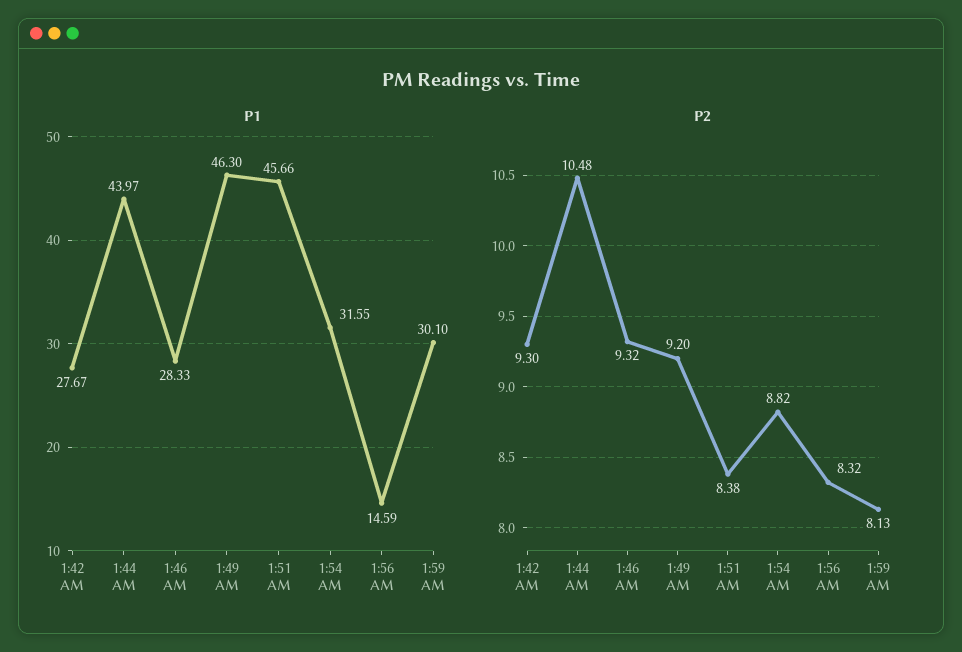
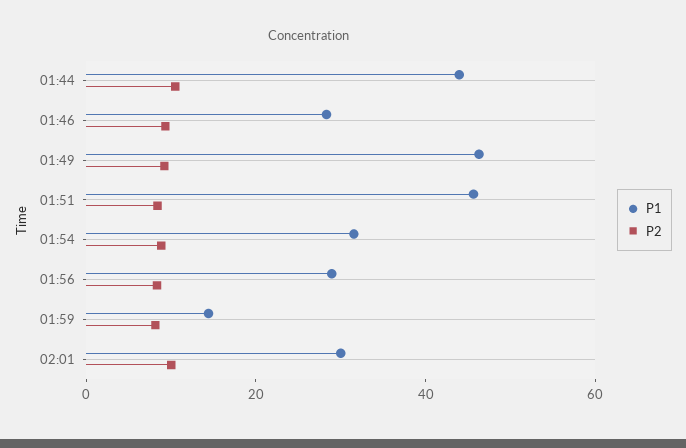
P1, 1:42 AM: 27.67 -> none
P1, 1:56 AM: 14.59 -> 30
P1, 1:59 AM: 30.1 -> 15
P2, 1:42 AM: 9.3 -> none
P1, 02:01: none -> 30
P2, 02:01: none -> 10

